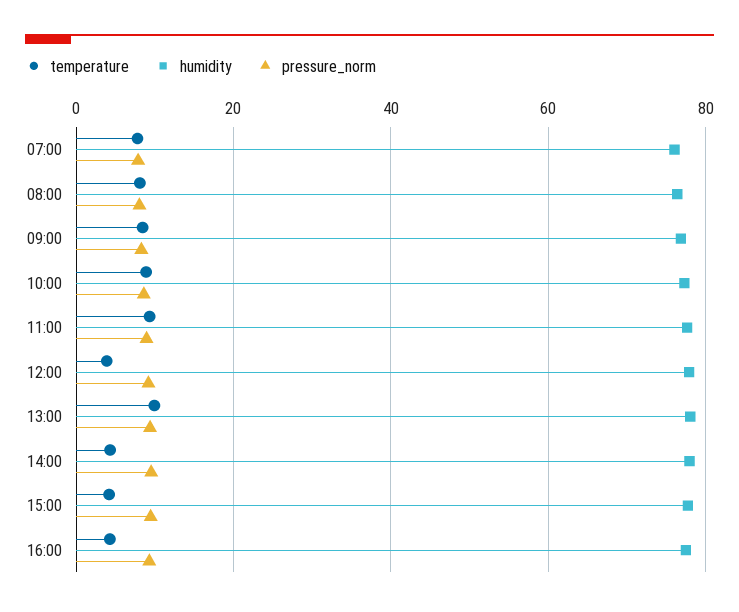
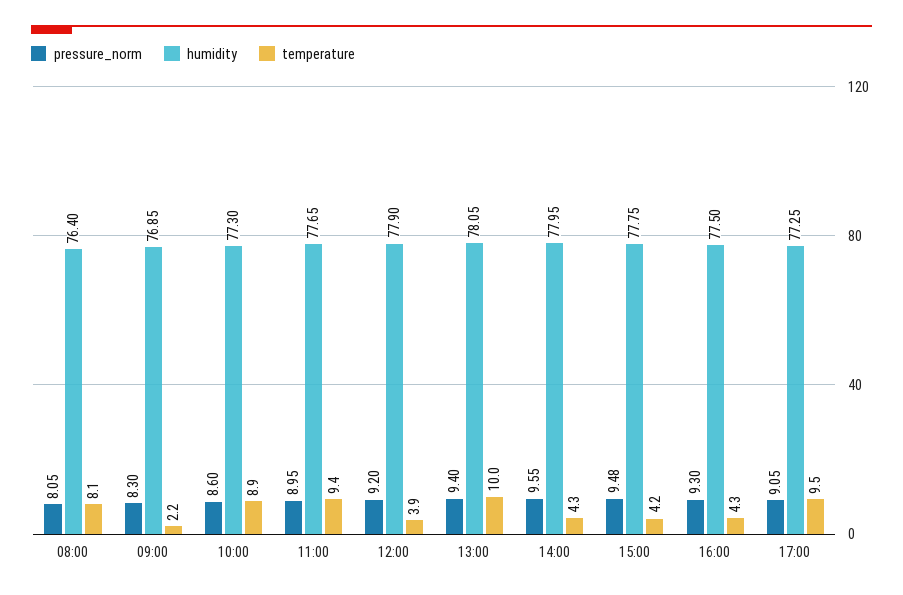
temperature, 07:00: 8 -> none
humidity, 07:00: 76 -> none
pressure_norm, 07:00: 8 -> none
temperature, 09:00: 8 -> 2.2
pressure_norm, 17:00: none -> 9.05
humidity, 17:00: none -> 77.25
temperature, 17:00: none -> 9.5

